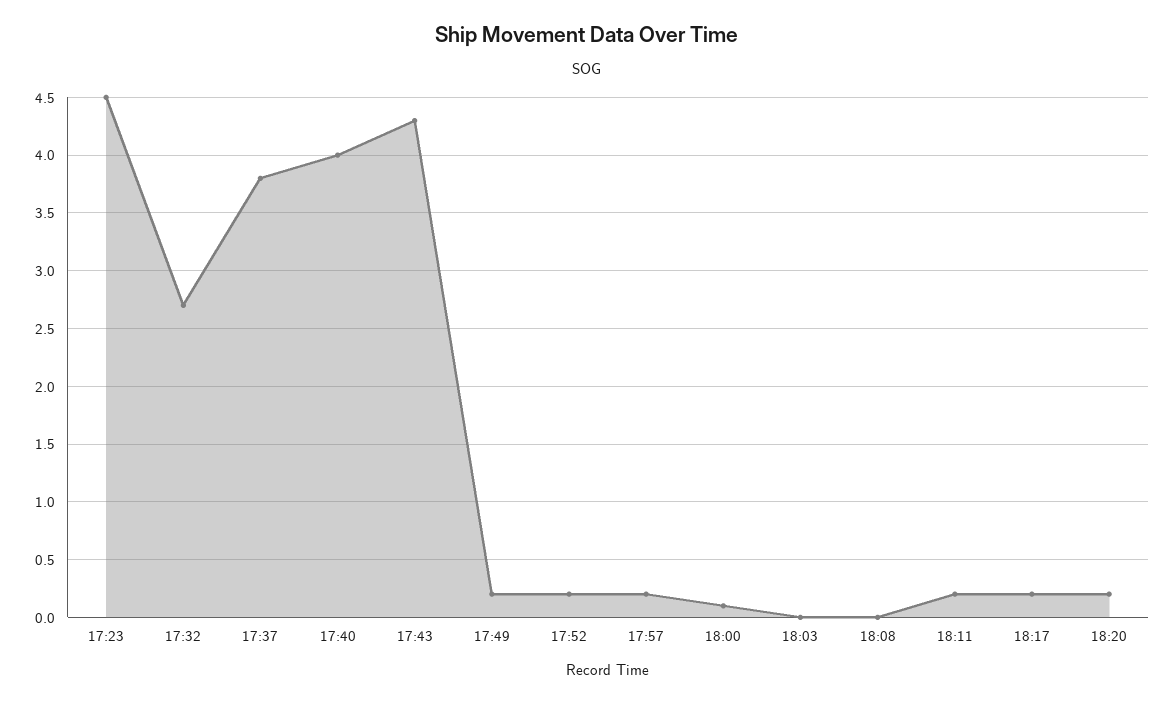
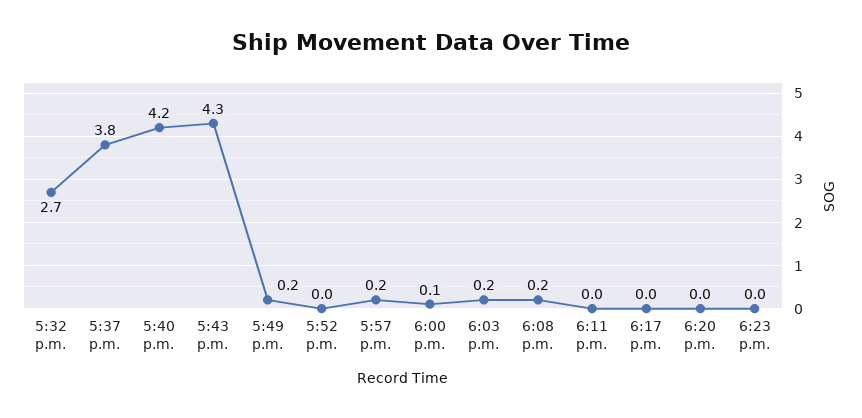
17:23: 4.5 -> none
17:40: 4 -> 4.2
17:52: 0.2 -> 0
18:03: 0 -> 0.2
18:08: 0 -> 0.2
18:11: 0.2 -> 0
18:17: 0.2 -> 0
18:20: 0.2 -> 0
6:23 p.m.: none -> 0

